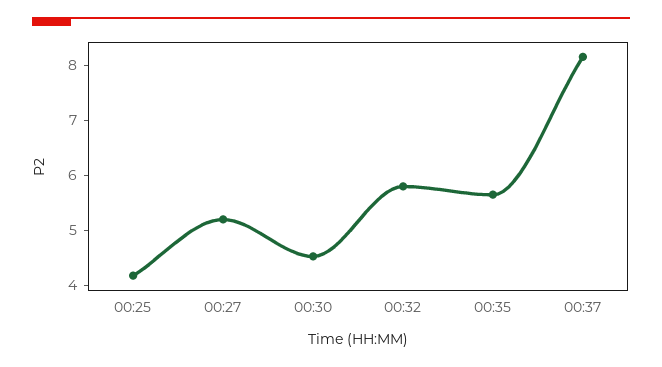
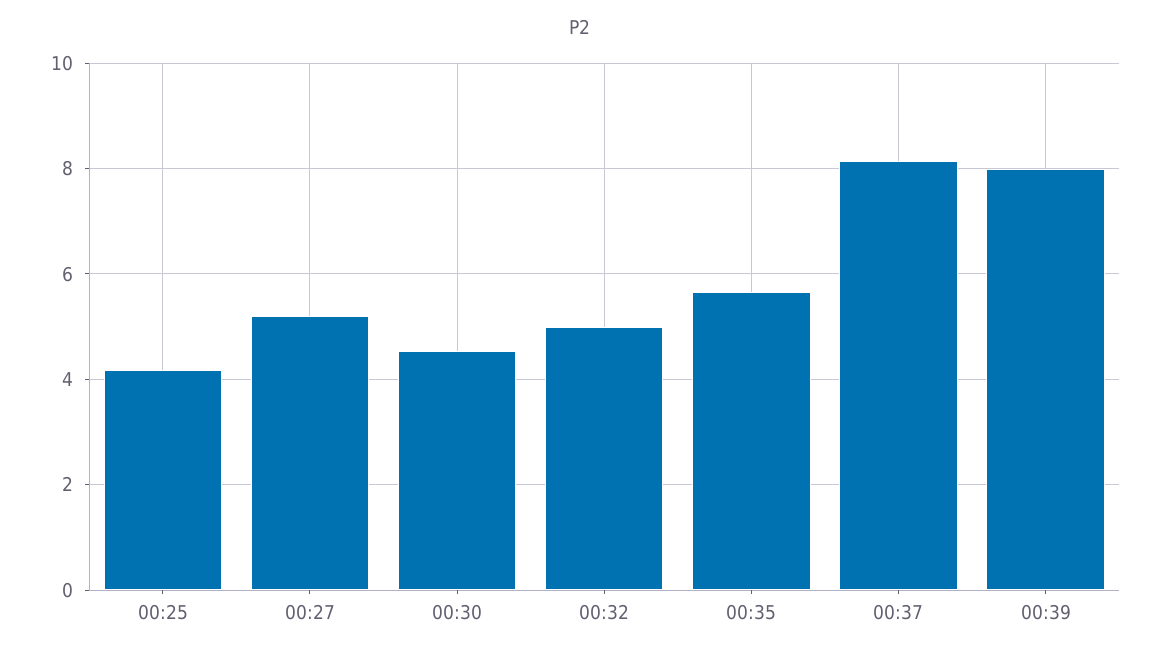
00:32: 5.8 -> 5
00:39: none -> 8

